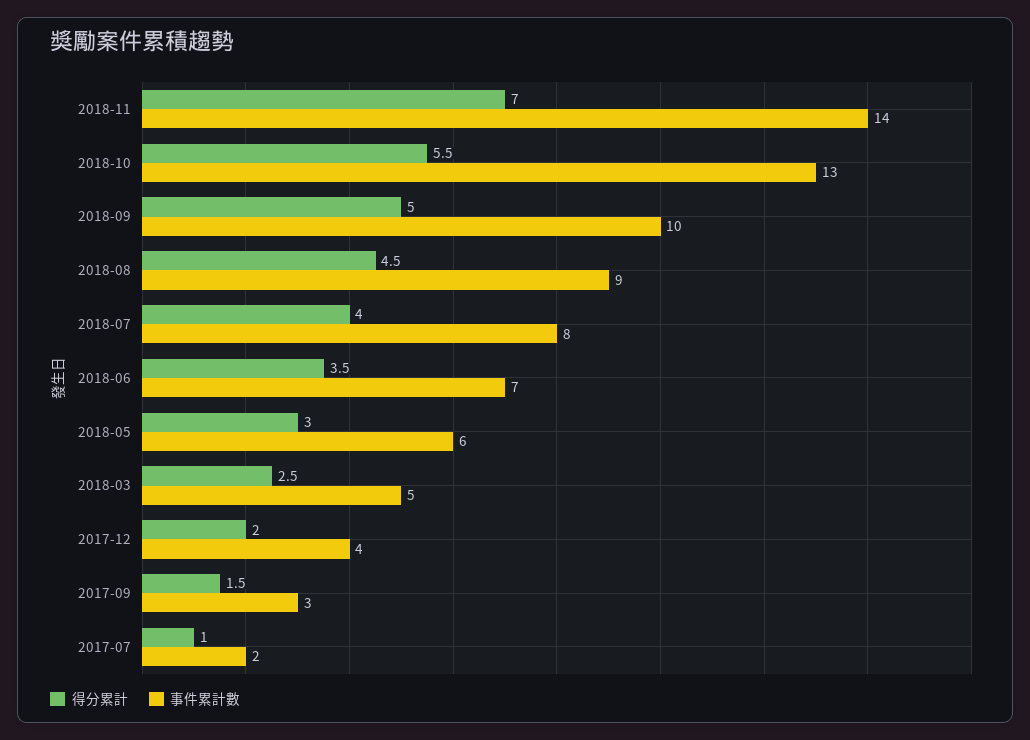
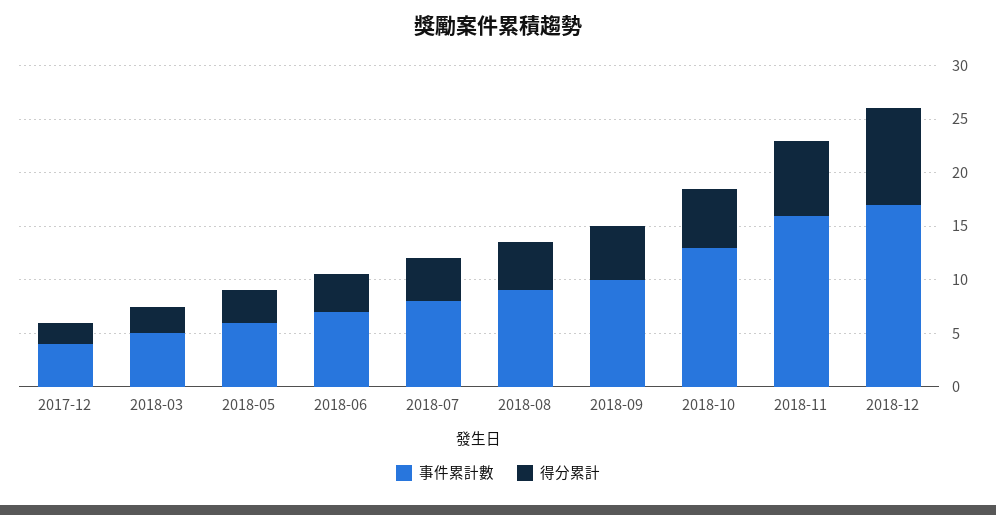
事件累計數, 2018-11: 14 -> 16
得分累計, 2017-09: 1.5 -> none
事件累計數, 2017-09: 3 -> none
得分累計, 2017-07: 1 -> none
事件累計數, 2017-07: 2 -> none
事件累計數, 2018-12: none -> 17
得分累計, 2018-12: none -> 9

